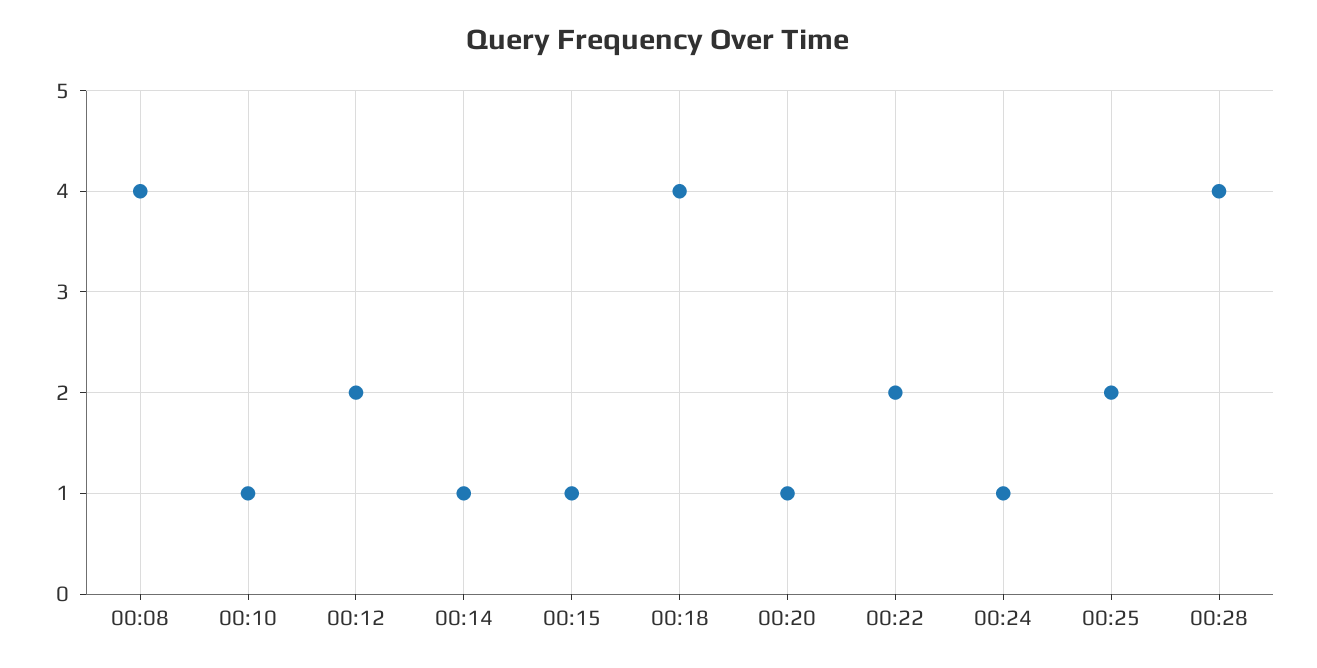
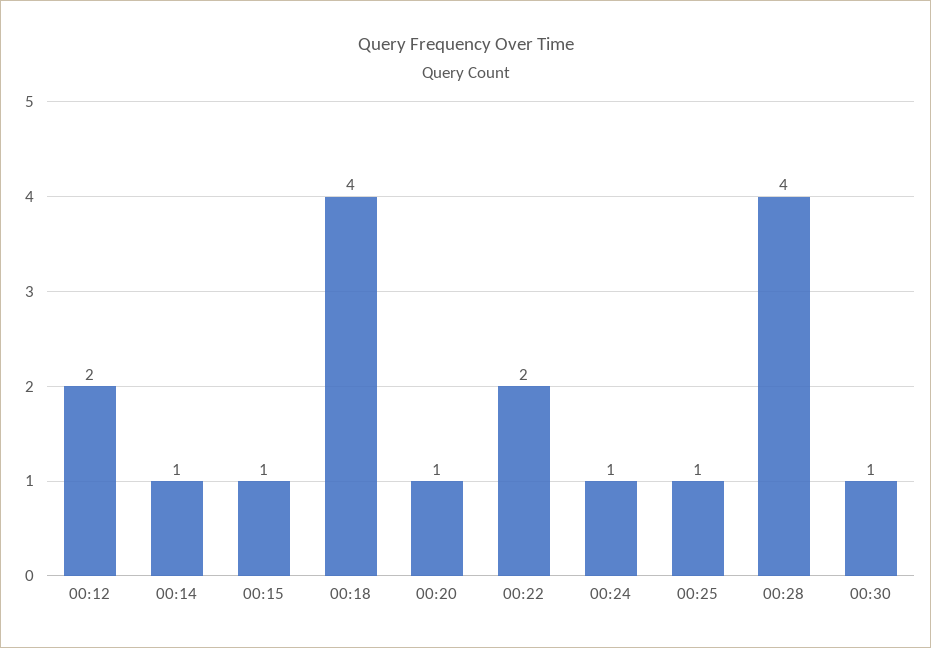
00:08: 4 -> none
00:10: 1 -> none
00:25: 2 -> 1
00:30: none -> 1

